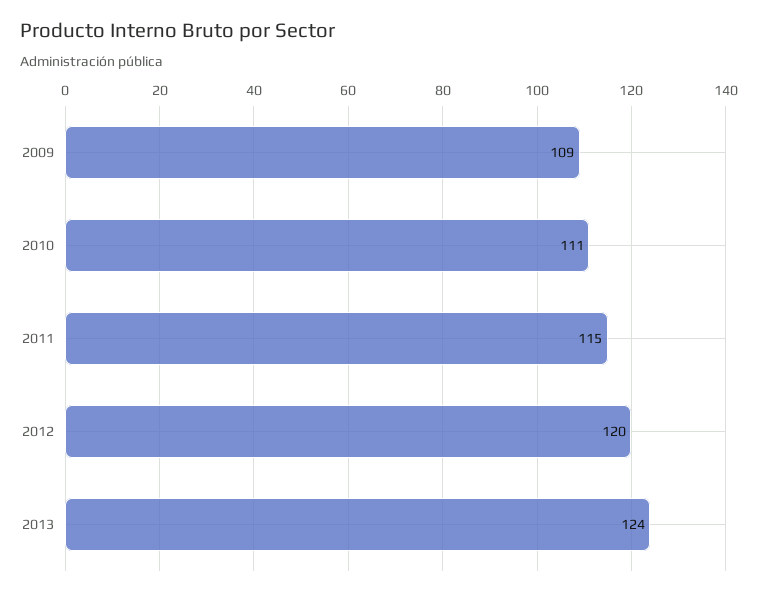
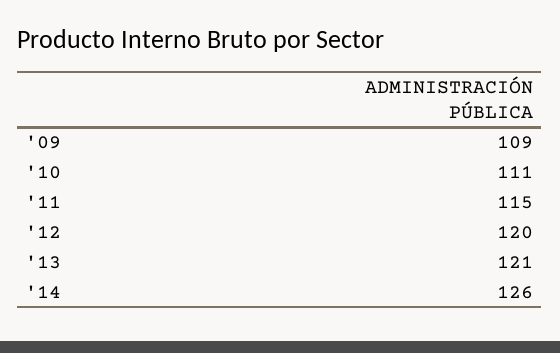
2013: 124 -> 121
'14: none -> 126

